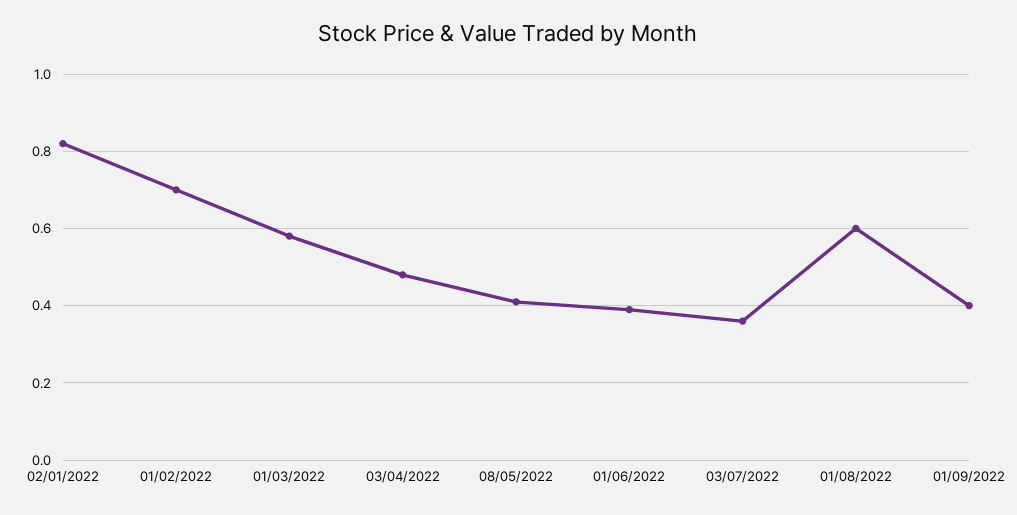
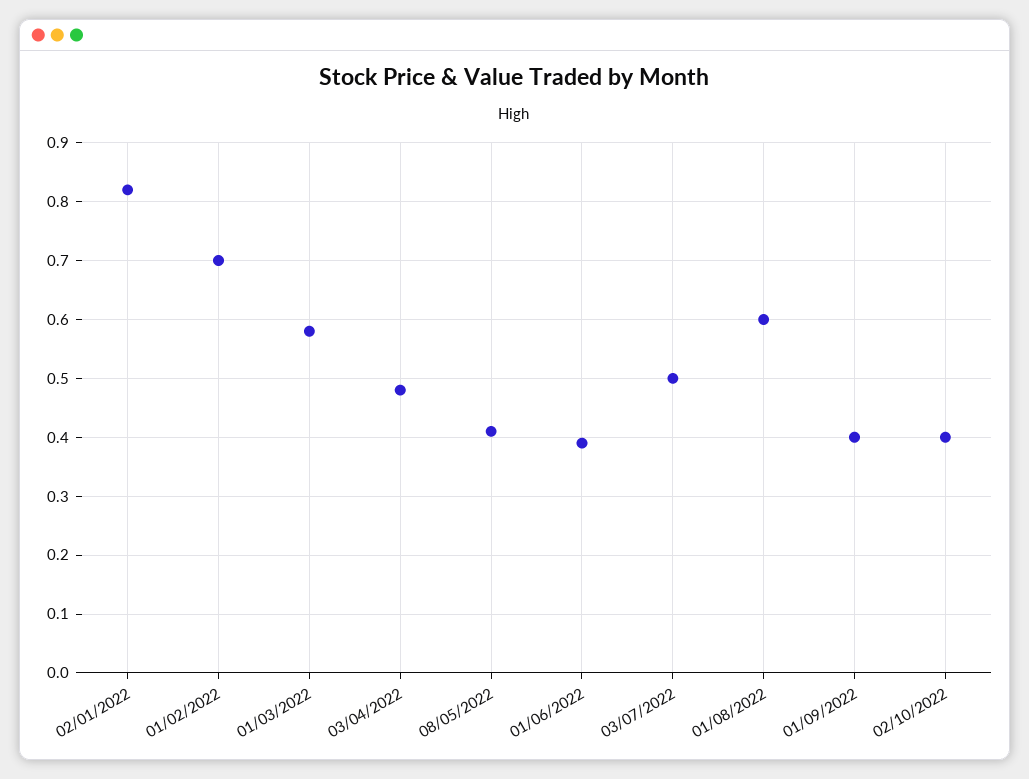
03/07/2022: 0.35 -> 0.5
02/10/2022: none -> 0.4

